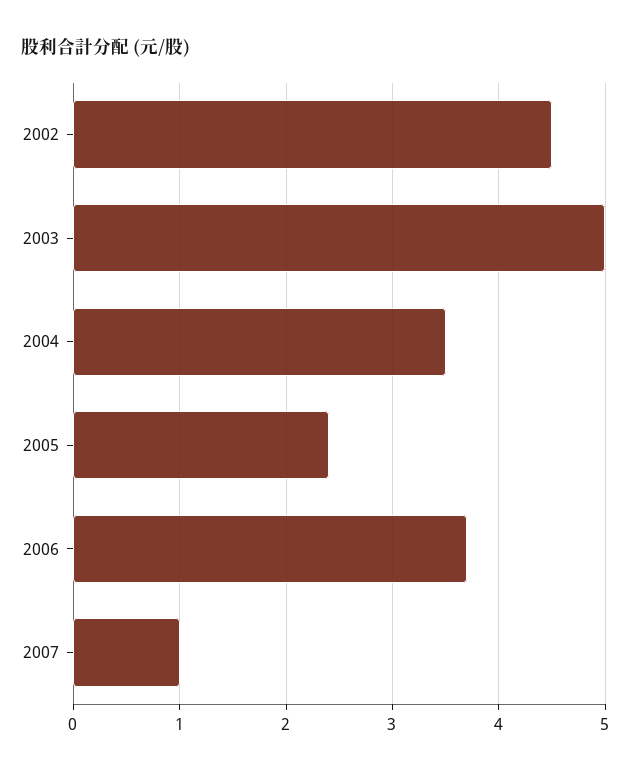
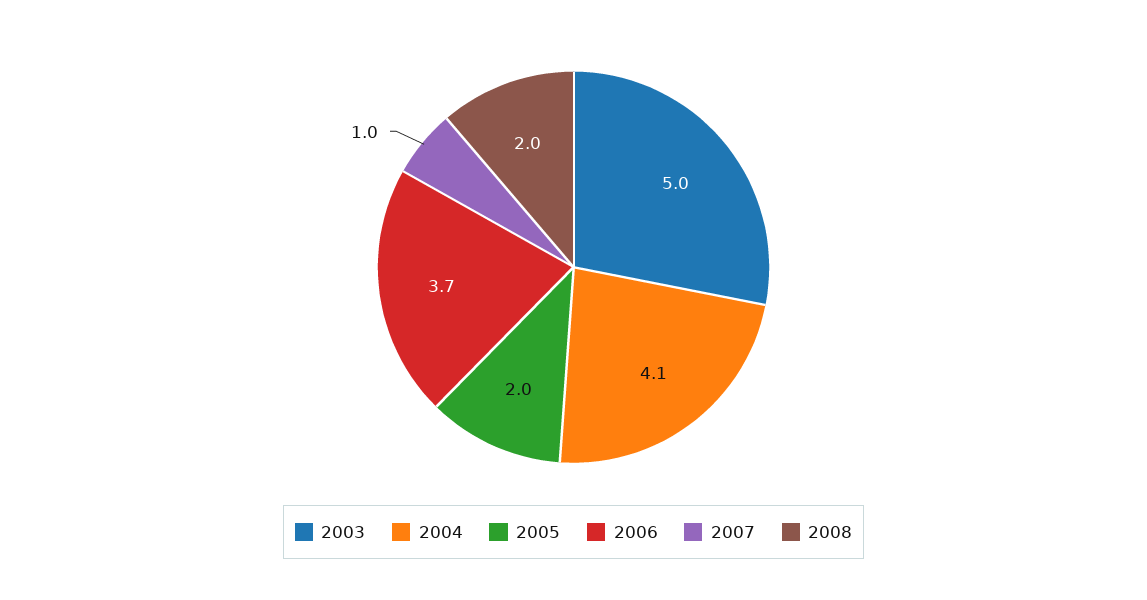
2002: 4.5 -> none
2004: 3.5 -> 4.1
2005: 2.4 -> 2
2008: none -> 2

